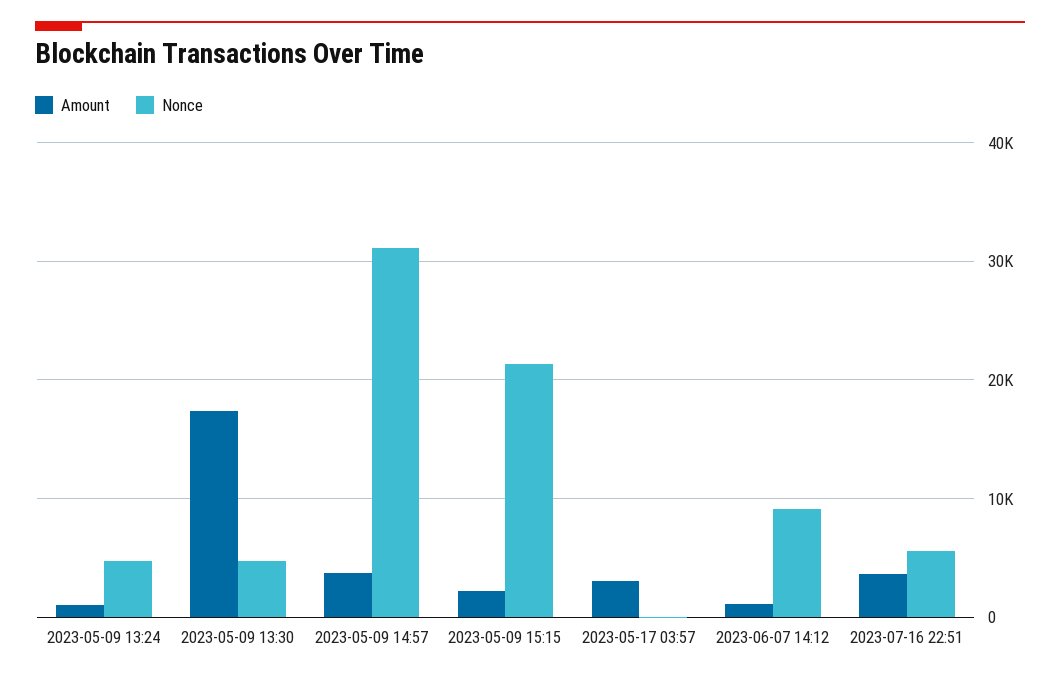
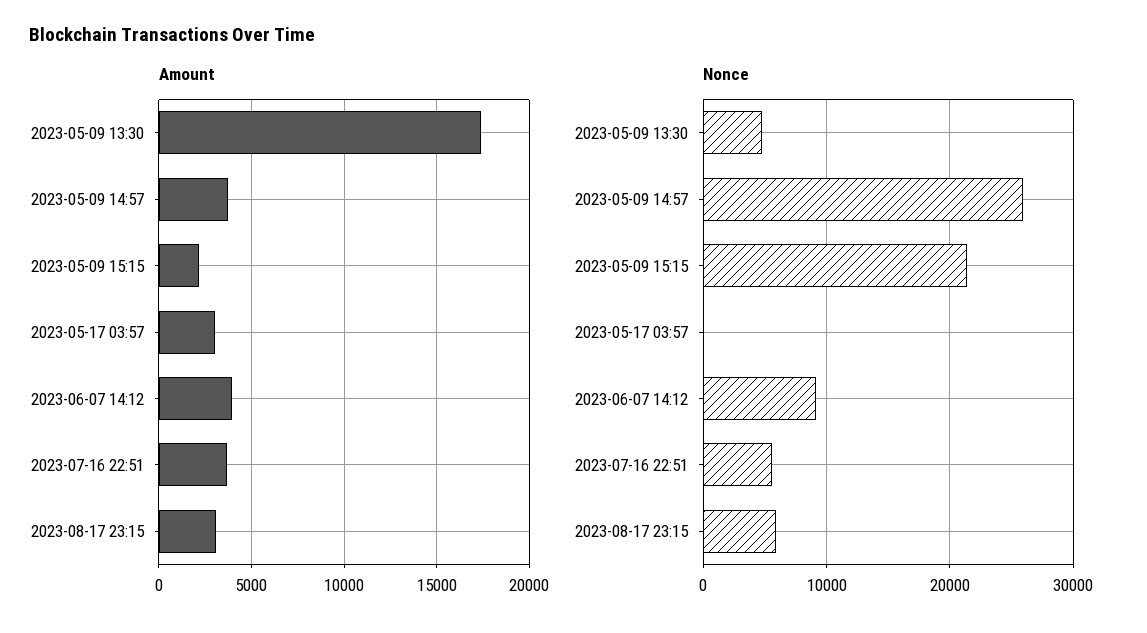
Amount, 2023-05-09 13:24: 1000 -> none
Nonce, 2023-05-09 13:24: 5000 -> none
Nonce, 2023-05-09 14:57: 31000 -> 26000
Amount, 2023-06-07 14:12: 1000 -> 4000
Amount, 2023-08-17 23:15: none -> 3000
Nonce, 2023-08-17 23:15: none -> 6000

